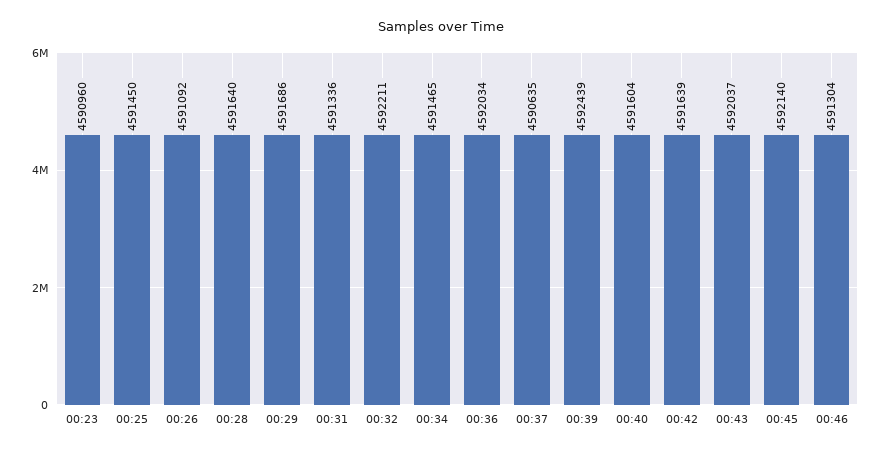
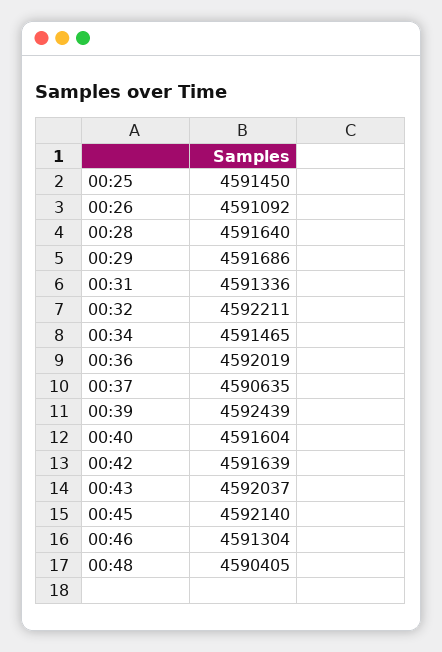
00:23: 4590960 -> none
00:36: 4592034 -> 4592019
00:48: none -> 4590405

